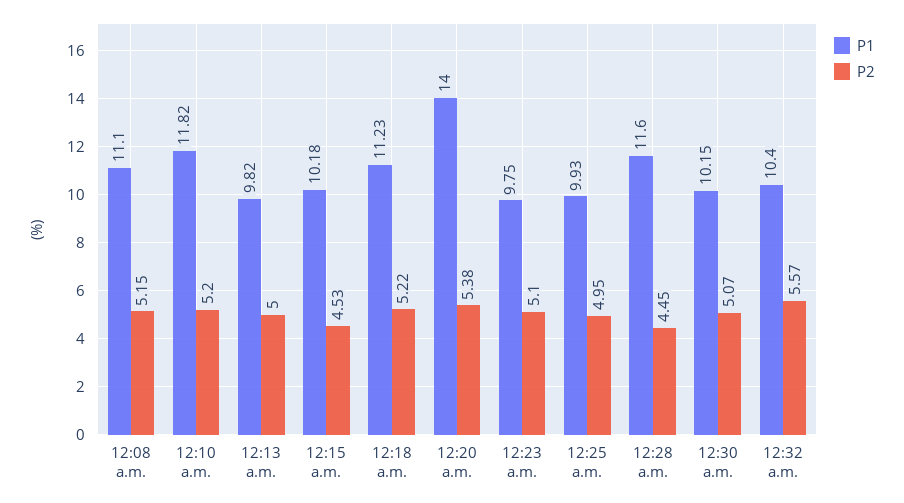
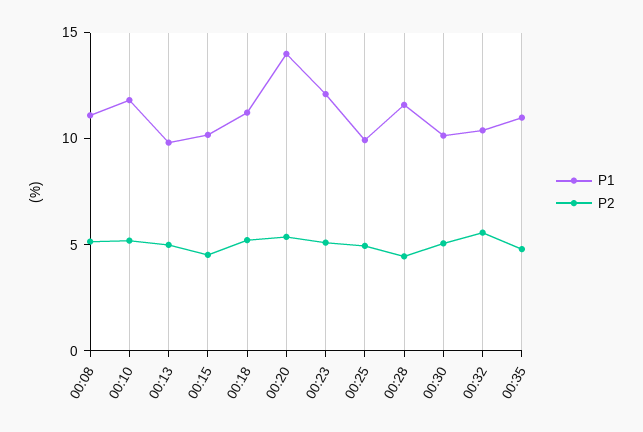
P1, 12:23 a.m.: 9.75 -> 12
P1, 00:35: none -> 11
P2, 00:35: none -> 5

